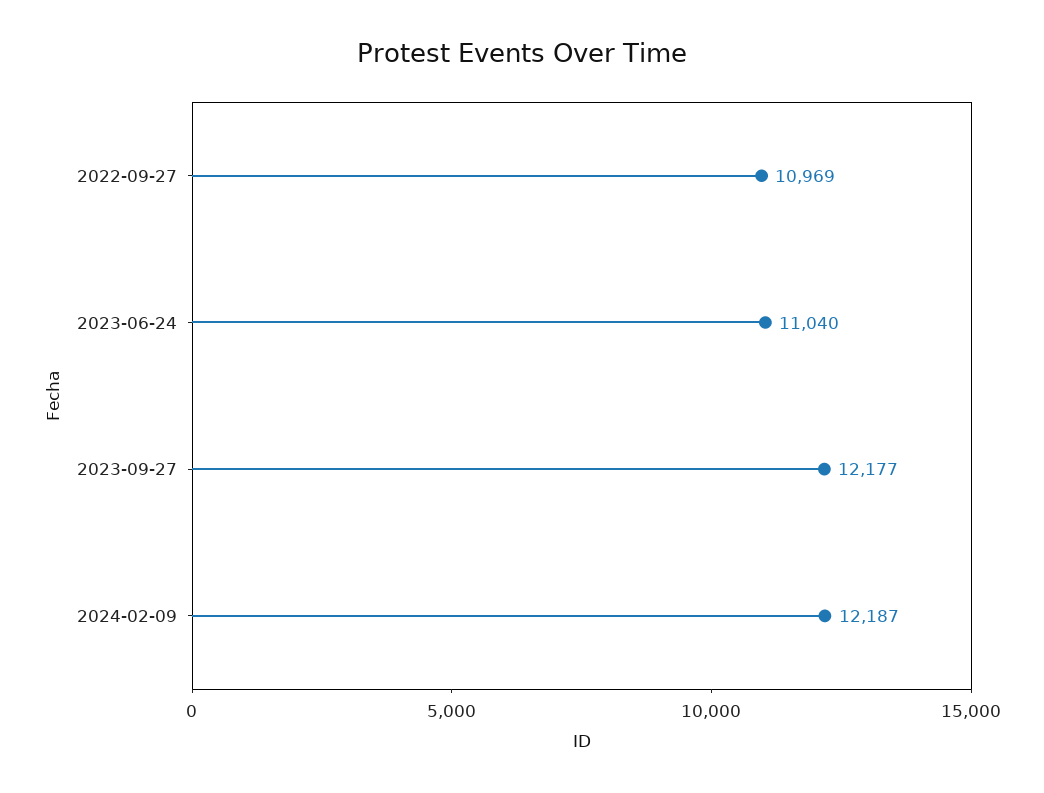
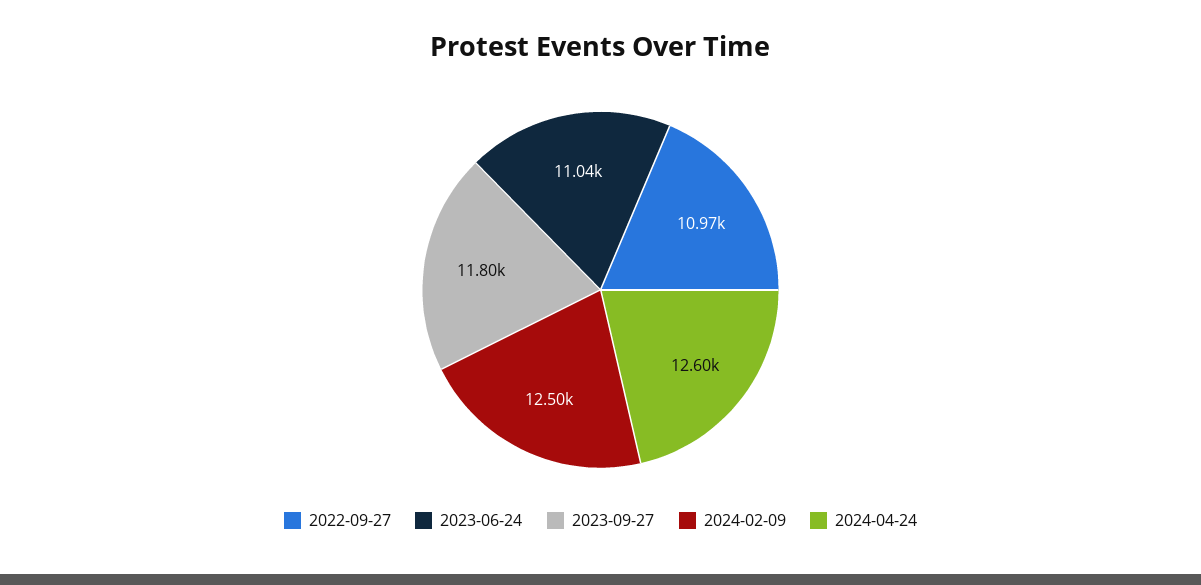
2023-09-27: 12177 -> 11800
2024-02-09: 12187 -> 12500
2024-04-24: none -> 12600

